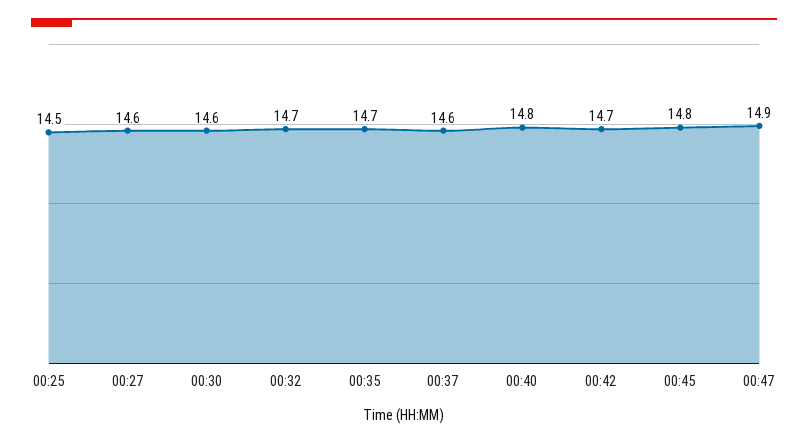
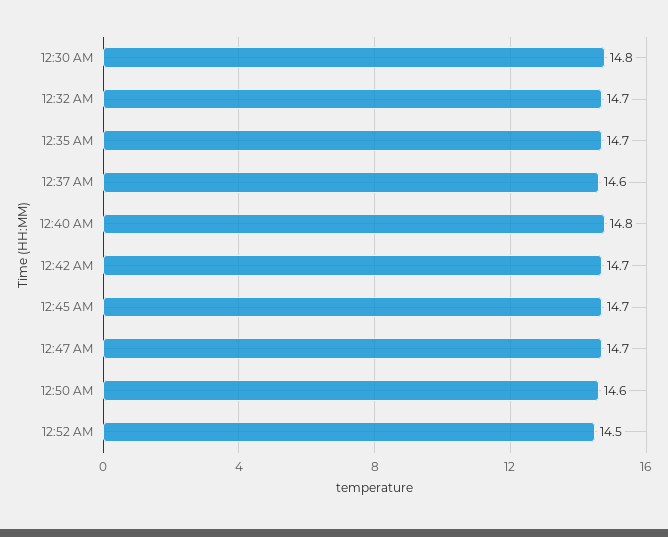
00:25: 14.5 -> none
00:27: 14.6 -> none
00:30: 14.6 -> 14.8
00:45: 14.8 -> 14.7
00:47: 14.9 -> 14.7
12:50 AM: none -> 14.6
12:52 AM: none -> 14.5

